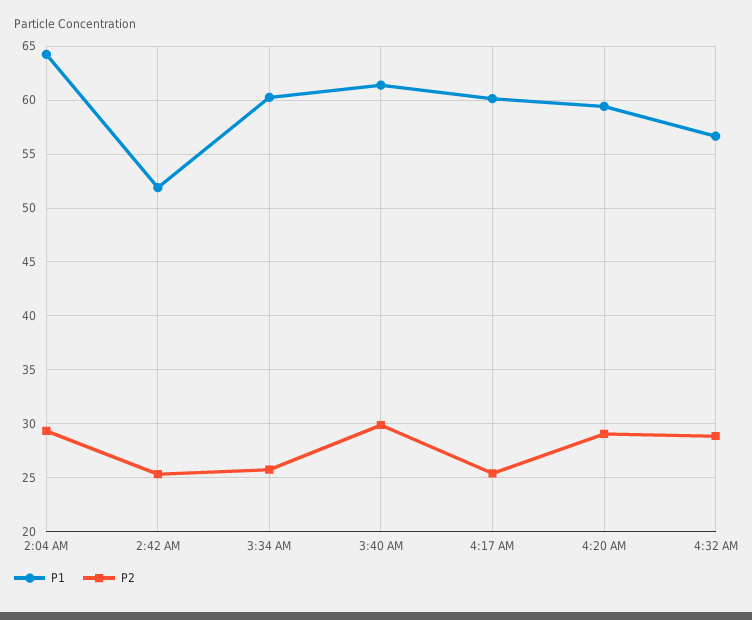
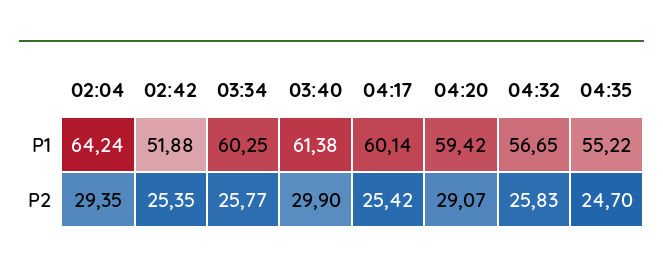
P2, 4:32 AM: 29 -> 25.83
P1, 04:35: none -> 55.22
P2, 04:35: none -> 24.7

